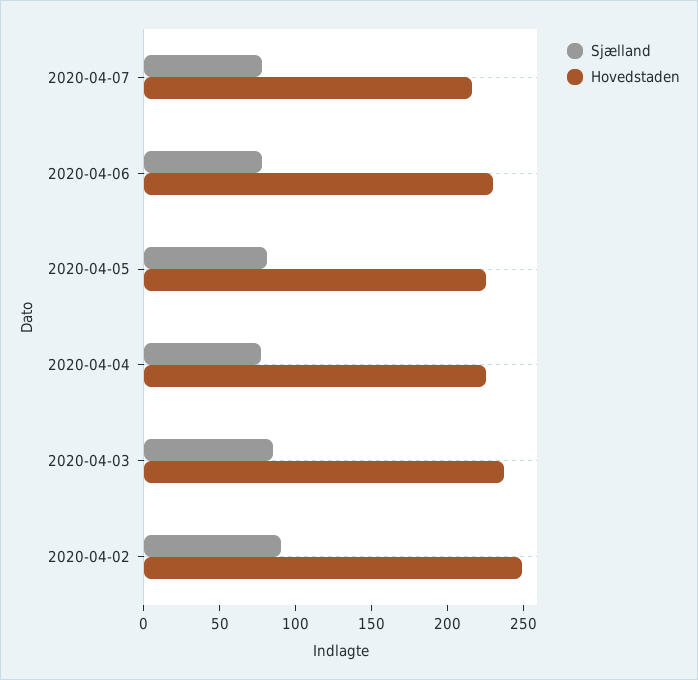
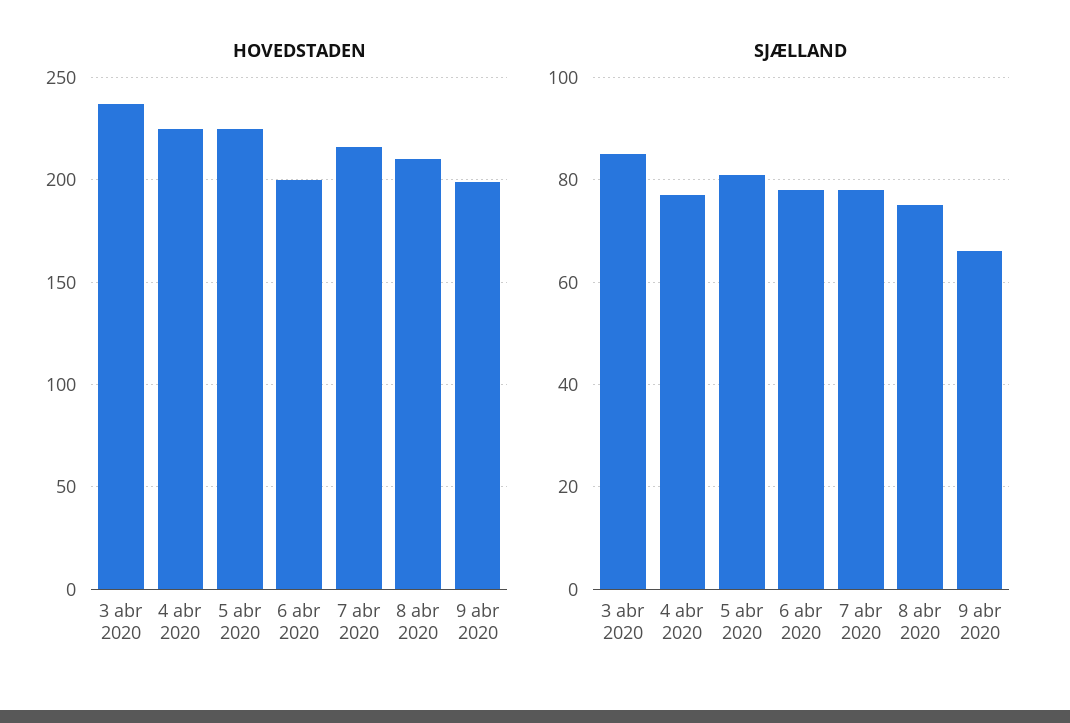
Hovedstaden, 2020-04-06: 230 -> 200
Sjælland, 2020-04-02: 90 -> none
Hovedstaden, 2020-04-02: 250 -> none
Hovedstaden, 8 abr 2020: none -> 210
Hovedstaden, 9 abr 2020: none -> 200
Sjælland, 8 abr 2020: none -> 75
Sjælland, 9 abr 2020: none -> 65

